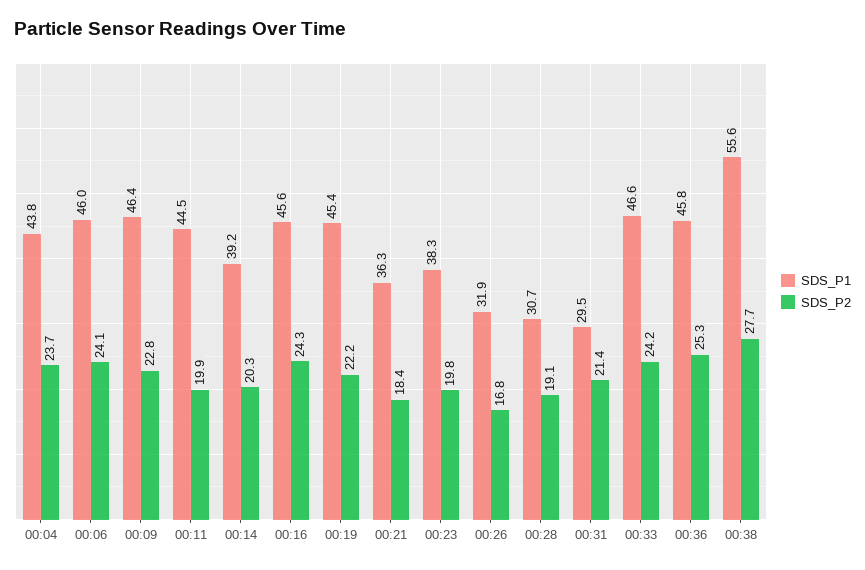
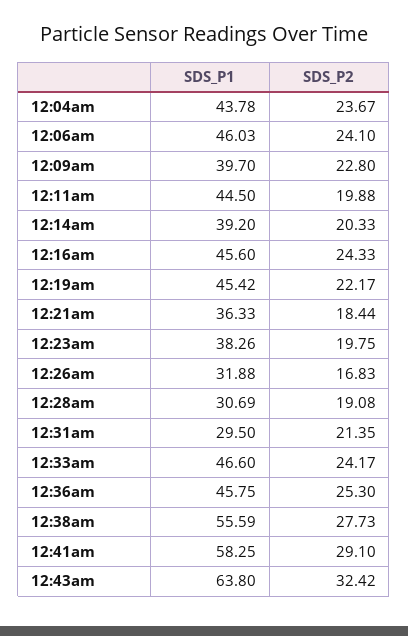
SDS_P1, 00:09: 46.4 -> 39.7
SDS_P1, 12:41am: none -> 58.25
SDS_P2, 12:41am: none -> 29.1
SDS_P1, 12:43am: none -> 63.8
SDS_P2, 12:43am: none -> 32.42

